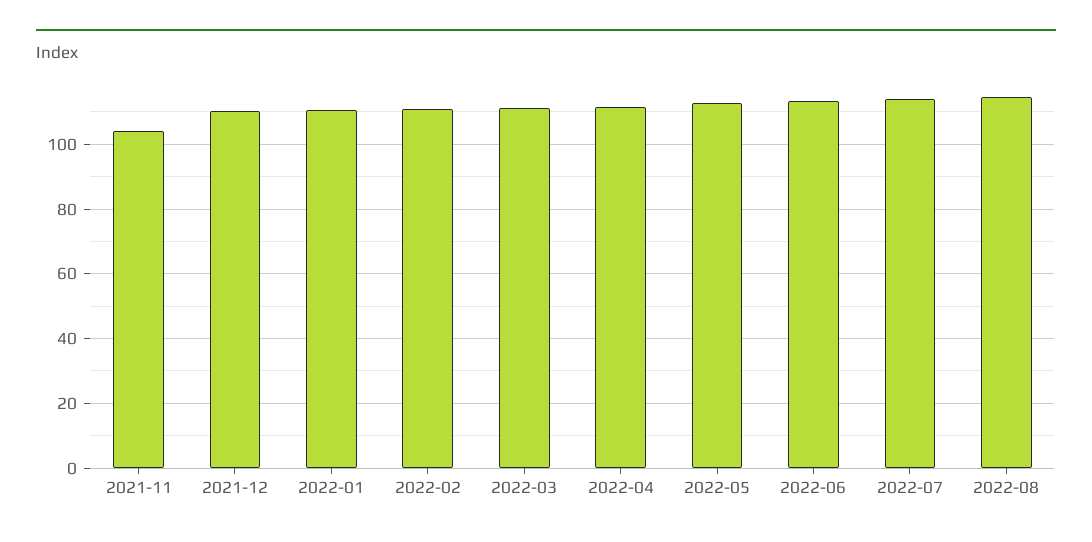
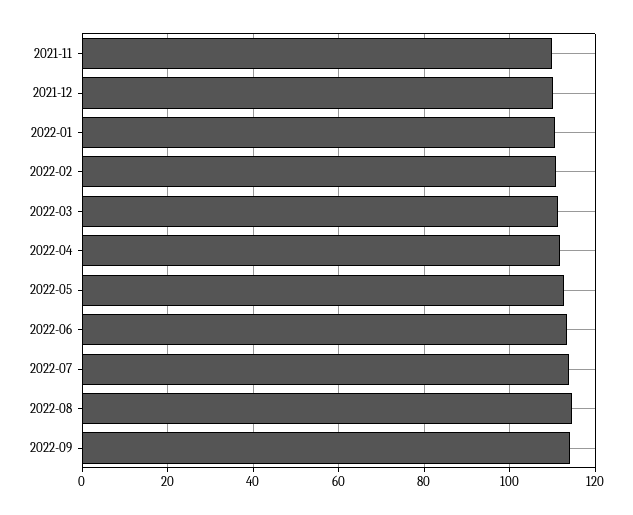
2021-11: 104 -> 110
2022-09: none -> 114

